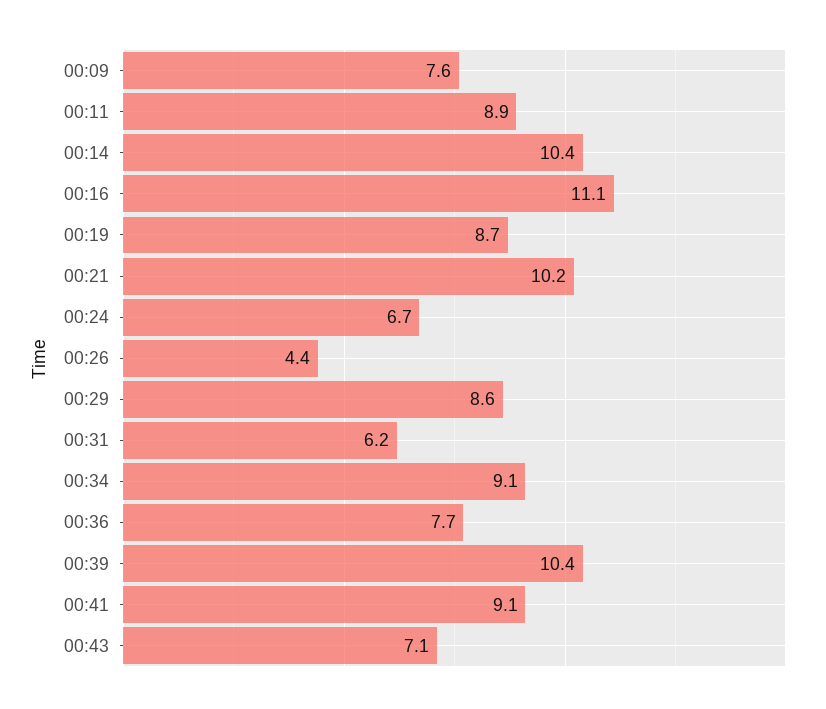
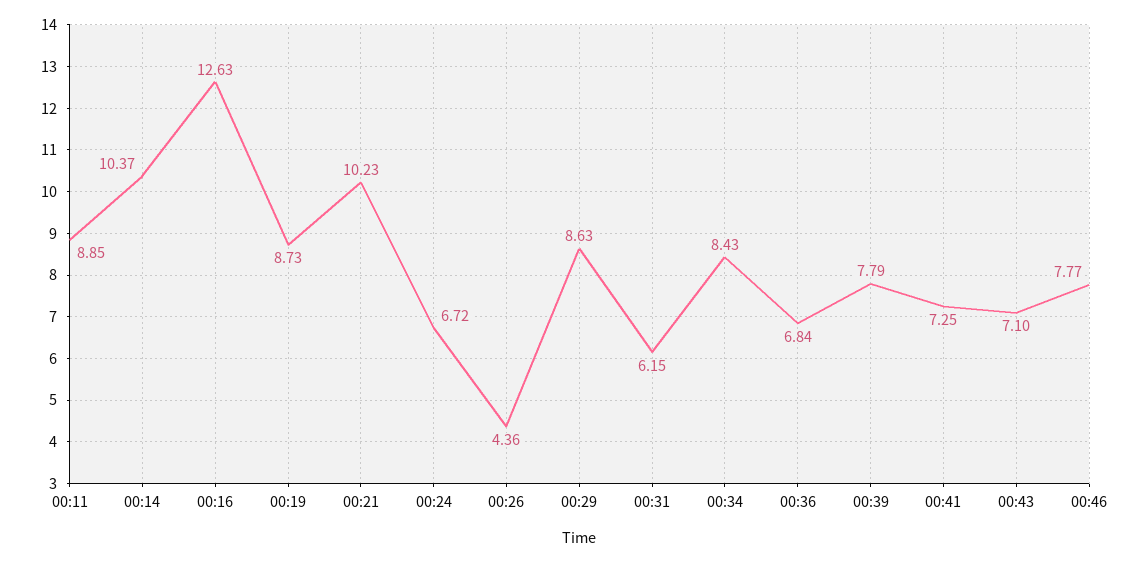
00:09: 7.6 -> none
00:16: 11.1 -> 12.63
00:34: 9.1 -> 8.43
00:36: 7.7 -> 6.84
00:39: 10.4 -> 7.79
00:41: 9.1 -> 7.25
00:46: none -> 7.77

